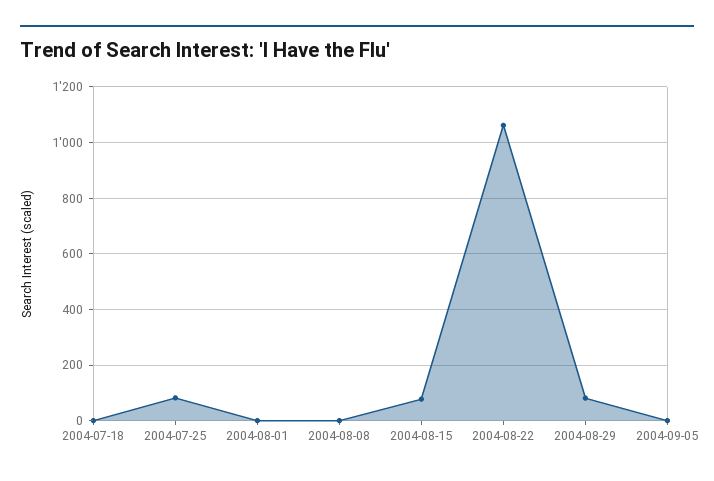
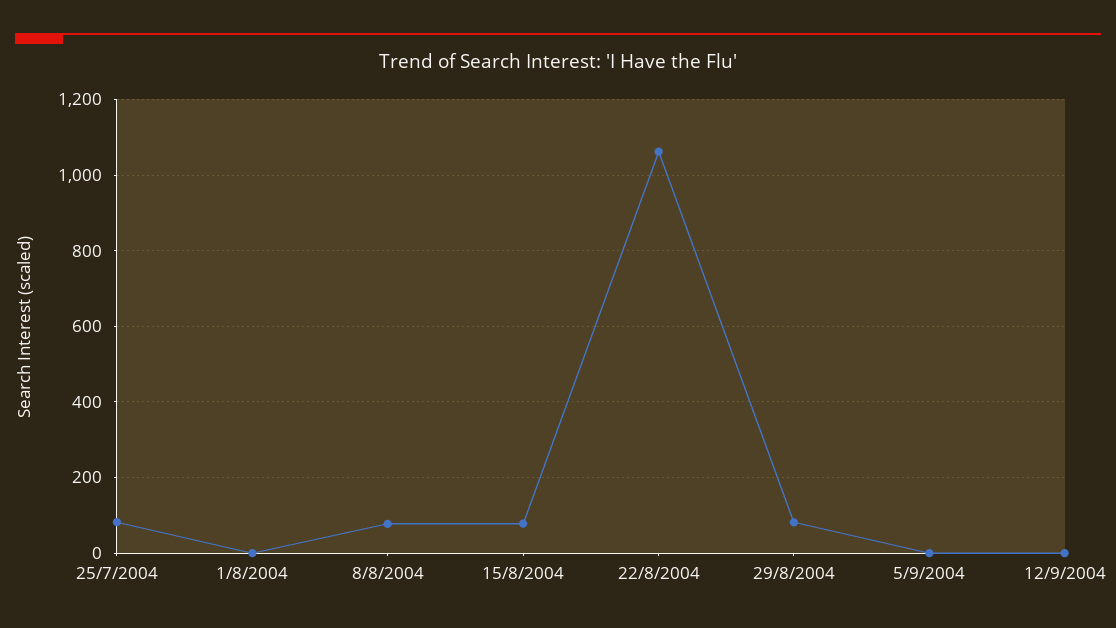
2004-07-18: 0 -> none
2004-08-08: 0 -> 80
12/9/2004: none -> 0

